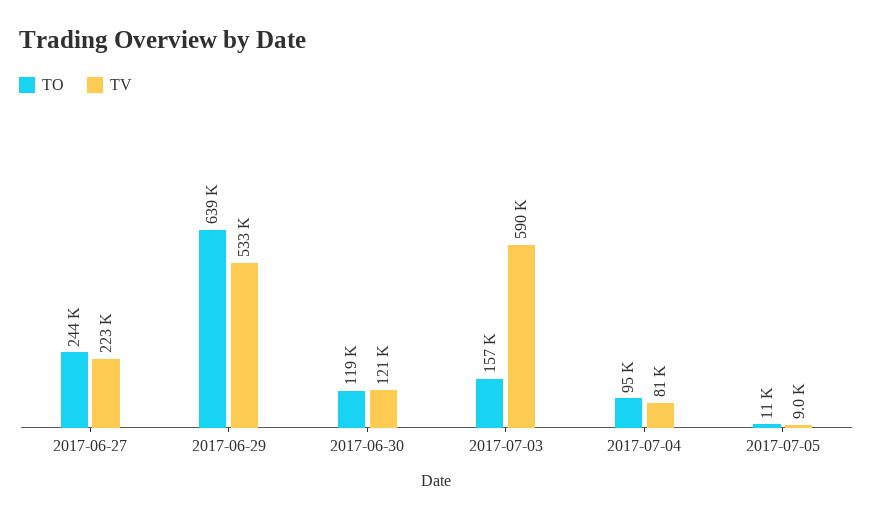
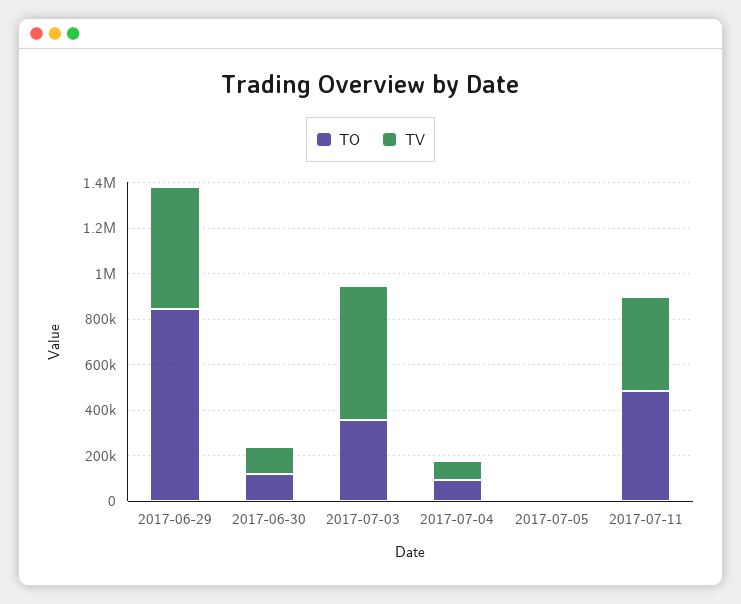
TO, 2017-06-27: 244000 -> none
TV, 2017-06-27: 223000 -> none
TO, 2017-06-29: 639000 -> 850000
TO, 2017-07-03: 157000 -> 350000
TO, 2017-07-11: none -> 500000
TV, 2017-07-11: none -> 400000

